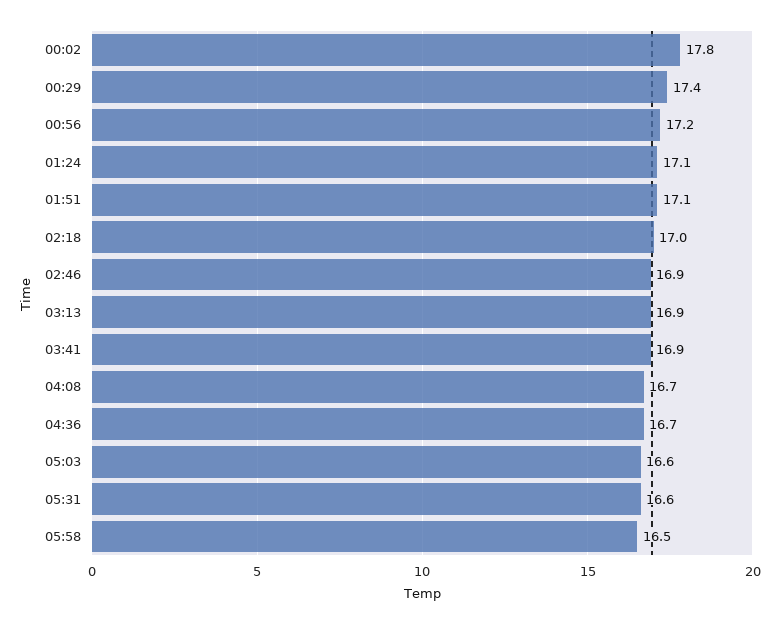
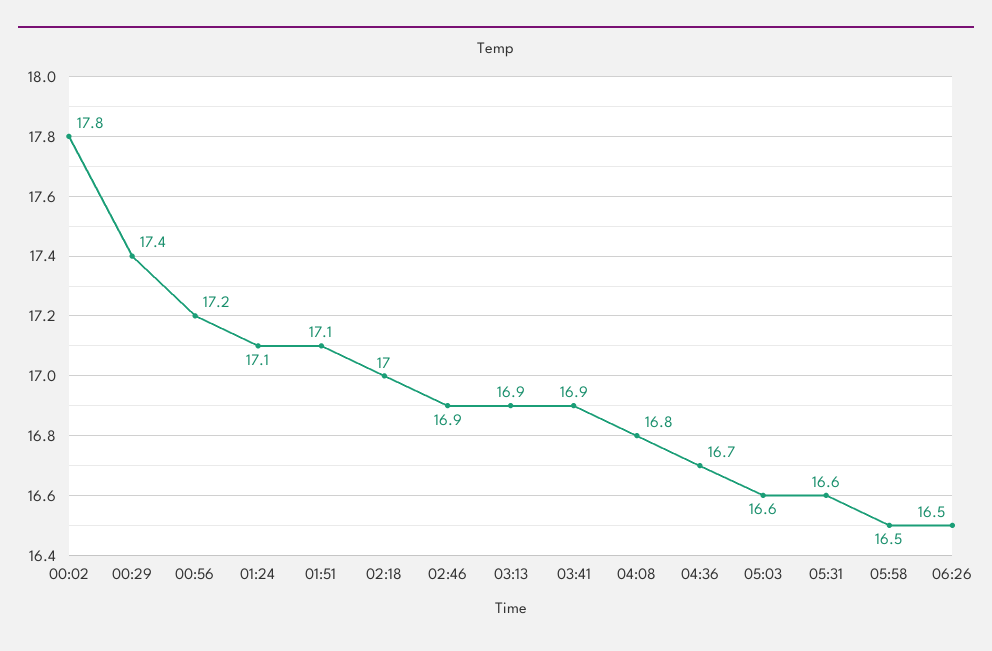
04:08: 16.7 -> 16.8
06:26: none -> 16.5

